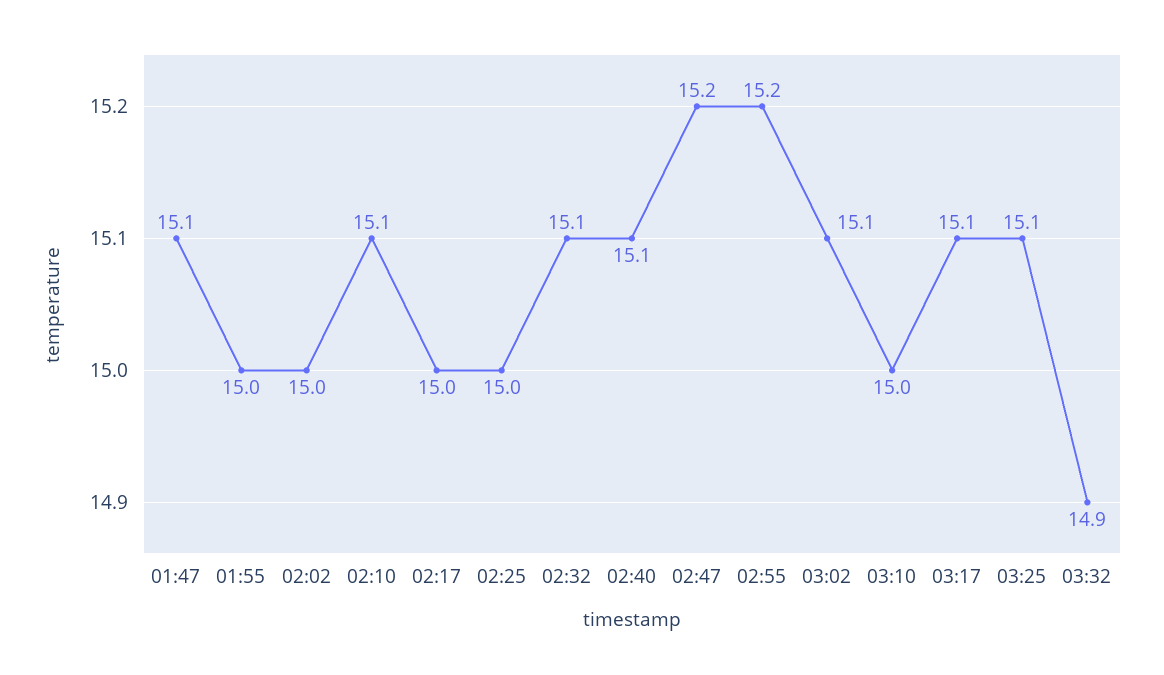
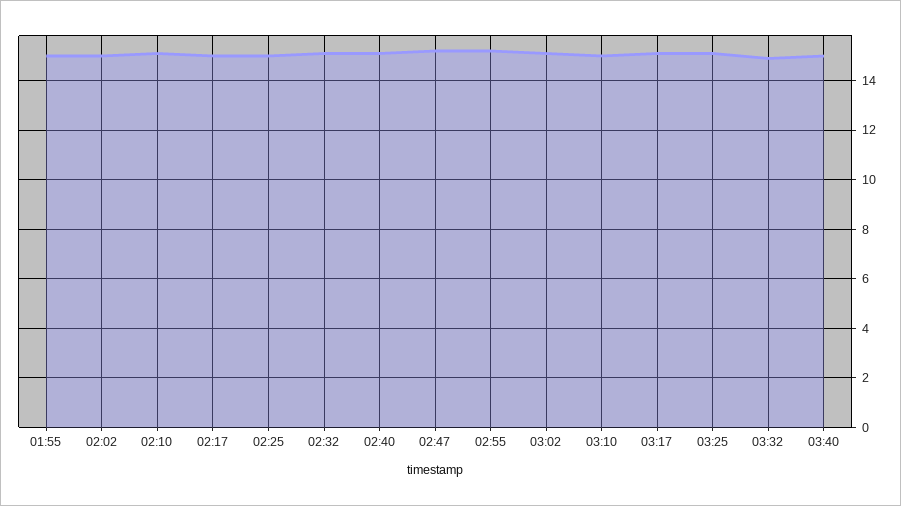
01:47: 15.1 -> none
03:40: none -> 15

